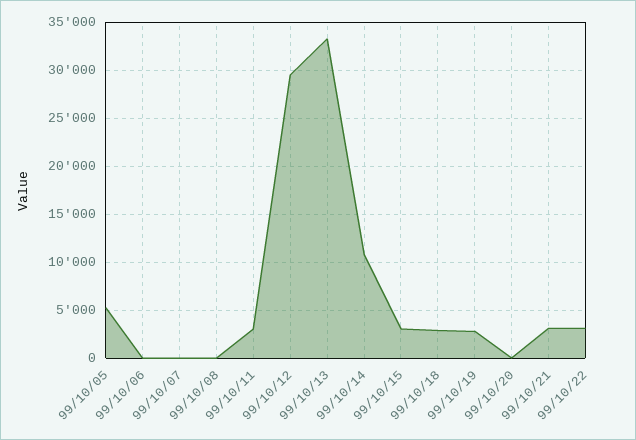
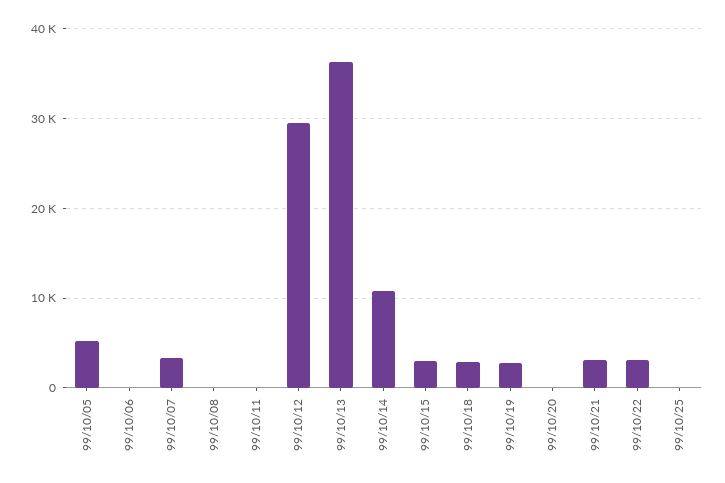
99/10/07: 0 -> 3000
99/10/11: 3000 -> 0
99/10/13: 33000 -> 36000
99/10/25: none -> 0

